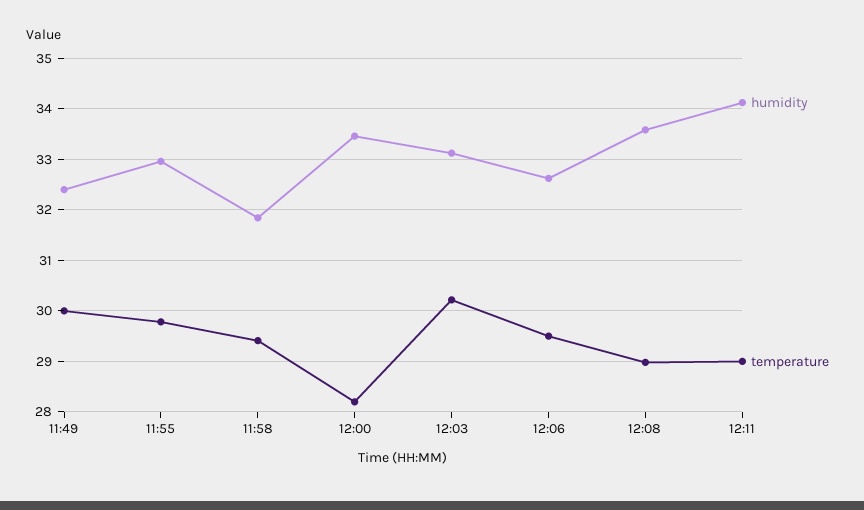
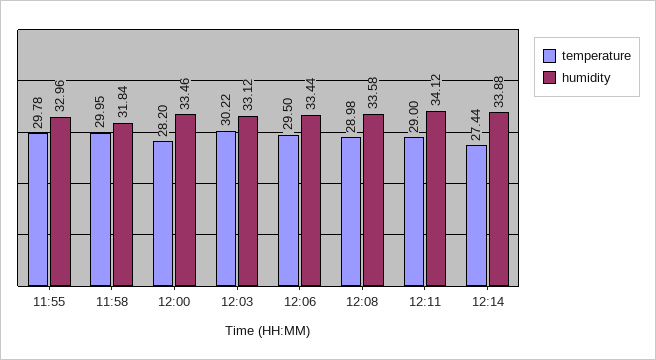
humidity, 11:49: 32.4 -> none
temperature, 11:49: 30 -> none
temperature, 11:58: 29.4 -> 29.95
humidity, 12:06: 32.6 -> 33.44
temperature, 12:14: none -> 27.44
humidity, 12:14: none -> 33.88

